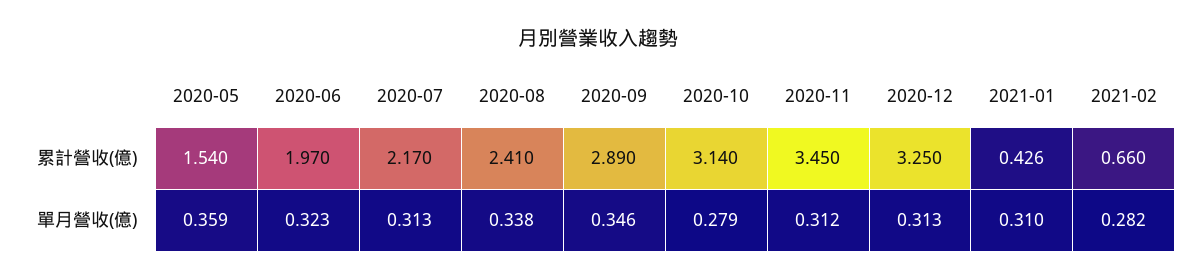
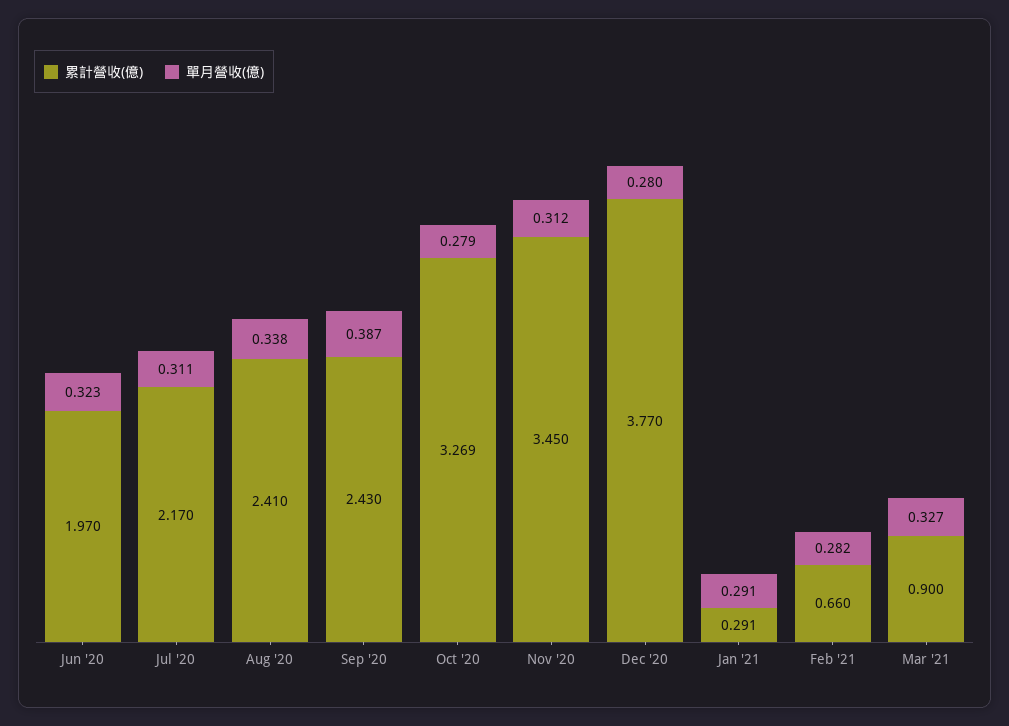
累計營收(億), 2020-05: 1.54 -> none
累計營收(億), 2020-09: 2.89 -> 2.43
累計營收(億), 2020-10: 3.14 -> 3.269
累計營收(億), 2020-12: 3.25 -> 3.77
累計營收(億), 2021-01: 0.426 -> 0.291
單月營收(億), 2020-05: 0.359 -> none
單月營收(億), 2020-07: 0.313 -> 0.311
單月營收(億), 2020-09: 0.346 -> 0.387
單月營收(億), 2020-12: 0.313 -> 0.28
單月營收(億), 2021-01: 0.31 -> 0.291
累計營收(億), Mar '21: none -> 0.9
單月營收(億), Mar '21: none -> 0.327

